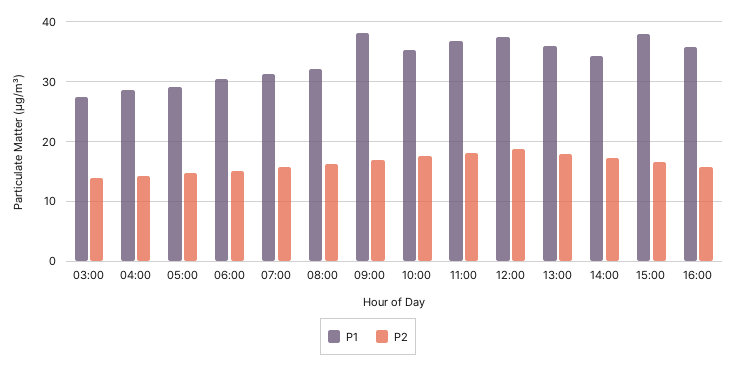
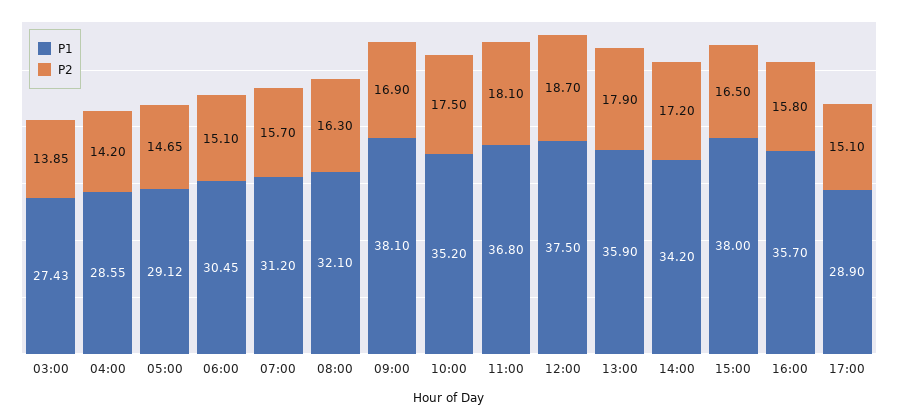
P1, 17:00: none -> 28.9
P2, 17:00: none -> 15.1

